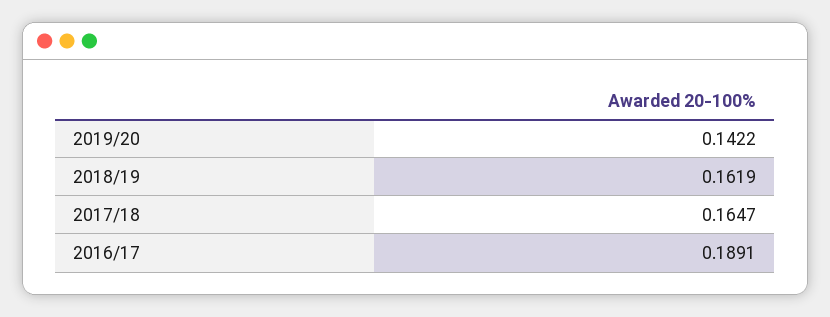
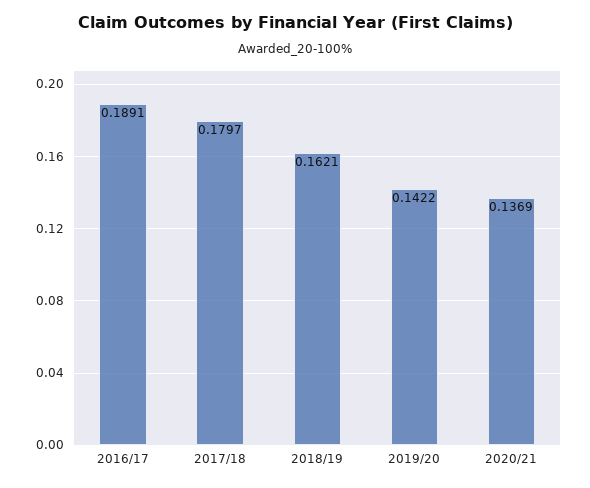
2018/19: 0.1619 -> 0.1621
2017/18: 0.1647 -> 0.1797
2020/21: none -> 0.1369

